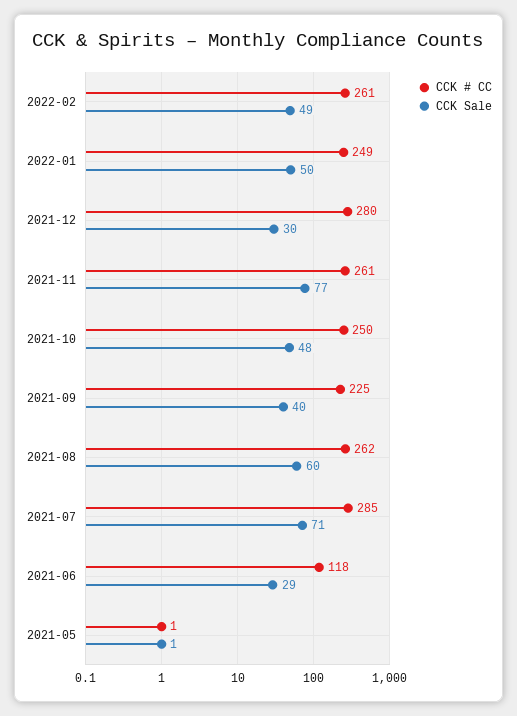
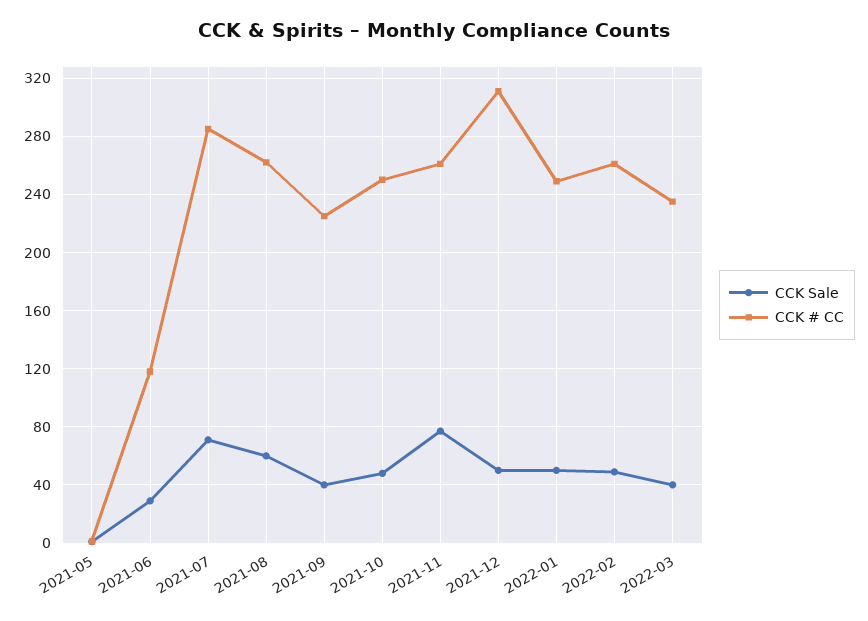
CCK # CC, 2021-12: 280 -> 310
CCK Sale, 2021-12: 30 -> 50
CCK Sale, 2022-03: none -> 40
CCK # CC, 2022-03: none -> 235

